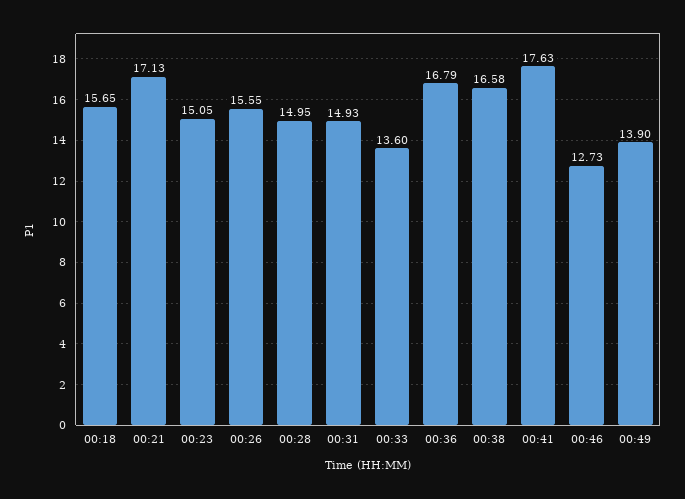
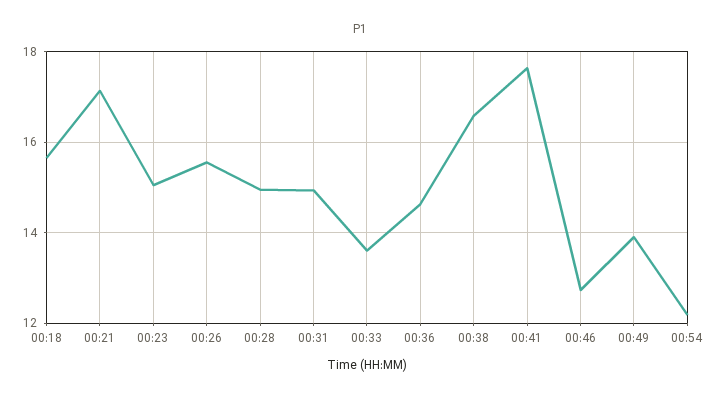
00:36: 16.79 -> 14.6
00:54: none -> 12.2

